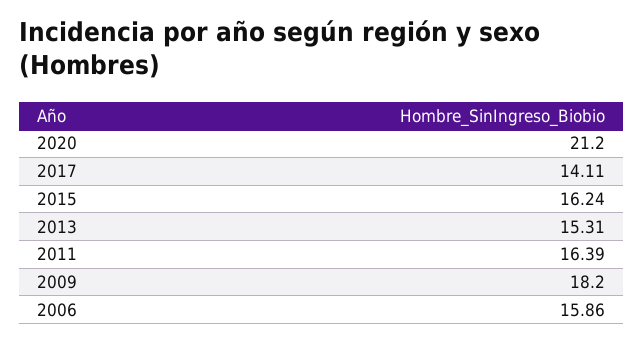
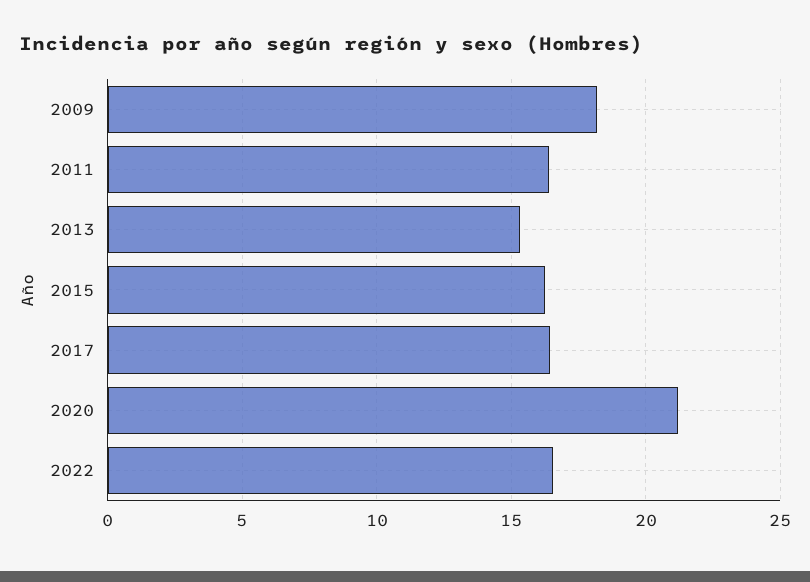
2017: 14.11 -> 16.5
2006: 15.86 -> none
2022: none -> 16.5

